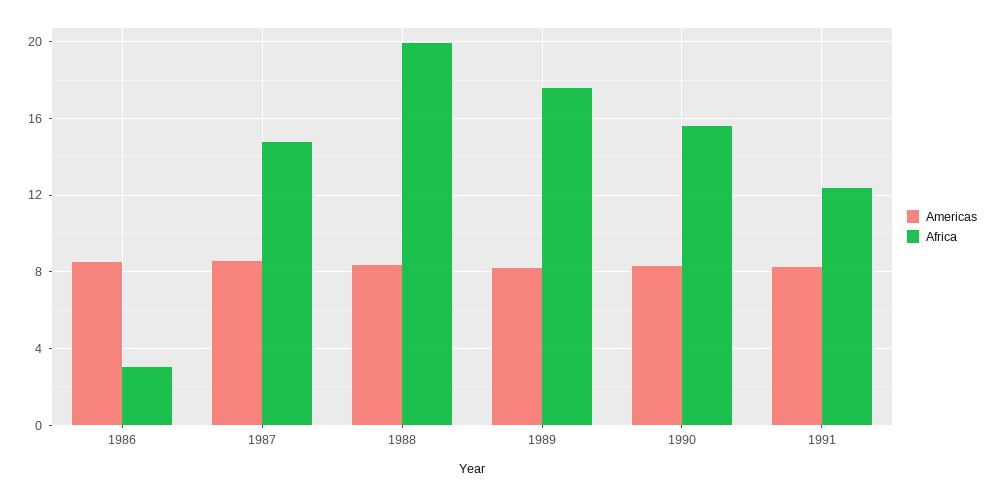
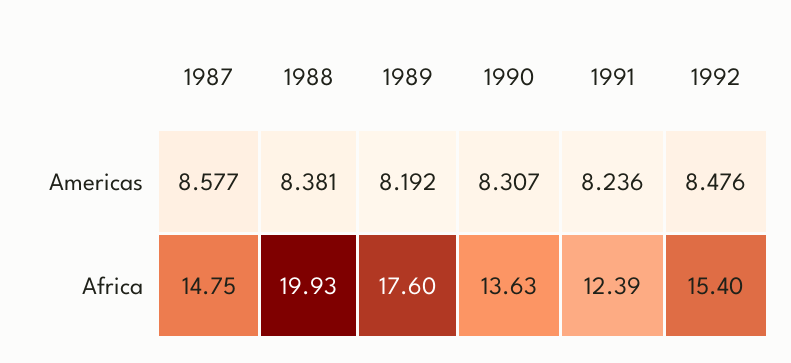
Americas, 1986: 8.5 -> none
Africa, 1986: 3 -> none
Africa, 1990: 15.5 -> 13.63
Americas, 1992: none -> 8.476
Africa, 1992: none -> 15.4

